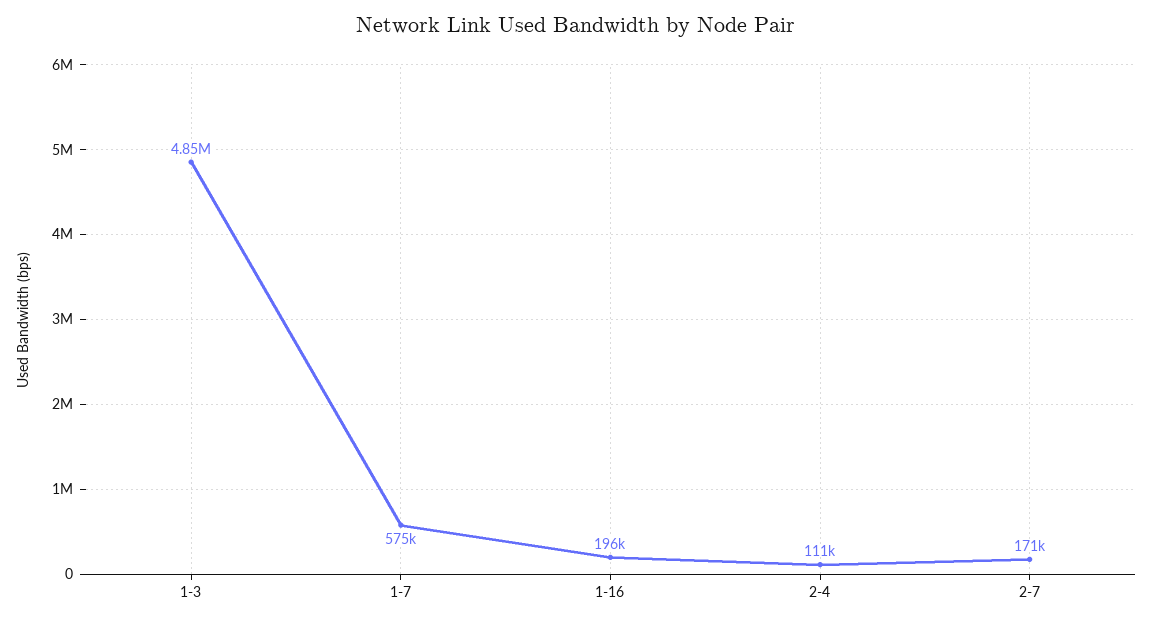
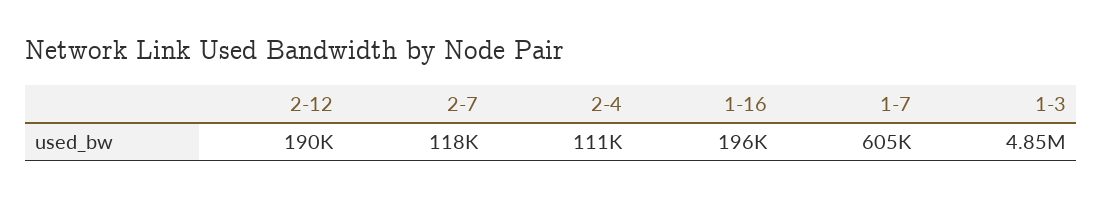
1-7: 575000 -> 605000
2-7: 171000 -> 118000
2-12: none -> 190000

